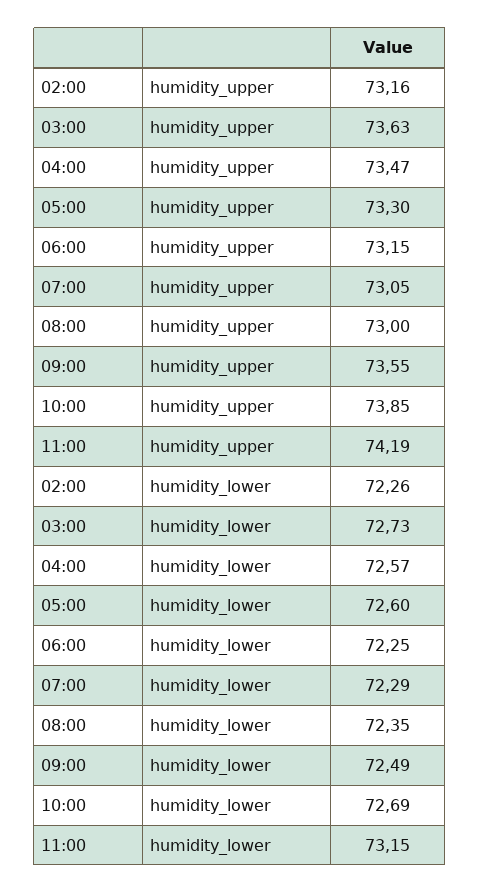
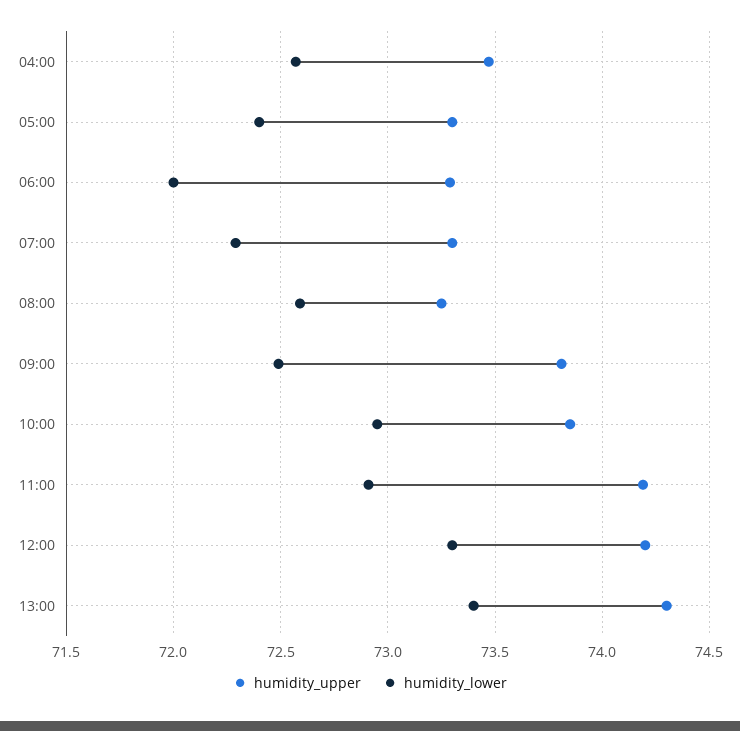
humidity_upper, 02:00: 73.16 -> none
humidity_upper, 03:00: 73.63 -> none
humidity_upper, 06:00: 73.15 -> 73.3
humidity_upper, 07:00: 73.05 -> 73.3
humidity_upper, 08:00: 73 -> 73.25
humidity_upper, 09:00: 73.55 -> 73.8
humidity_lower, 02:00: 72.26 -> none
humidity_lower, 03:00: 72.73 -> none
humidity_lower, 05:00: 72.6 -> 72.4
humidity_lower, 06:00: 72.25 -> 72
humidity_lower, 08:00: 72.35 -> 72.6
humidity_lower, 10:00: 72.69 -> 72.95
humidity_lower, 11:00: 73.15 -> 72.9
humidity_upper, 12:00: none -> 74.2
humidity_lower, 12:00: none -> 73.3
humidity_upper, 13:00: none -> 74.3
humidity_lower, 13:00: none -> 73.4

